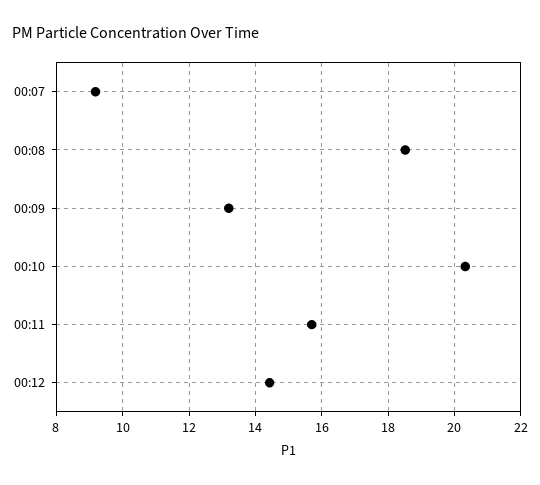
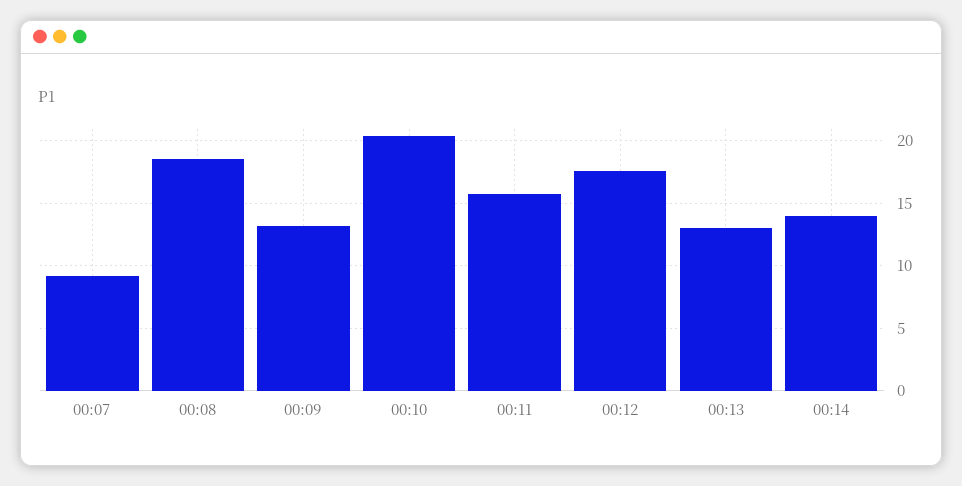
00:12: 14.4 -> 17.5
00:13: none -> 13
00:14: none -> 14

